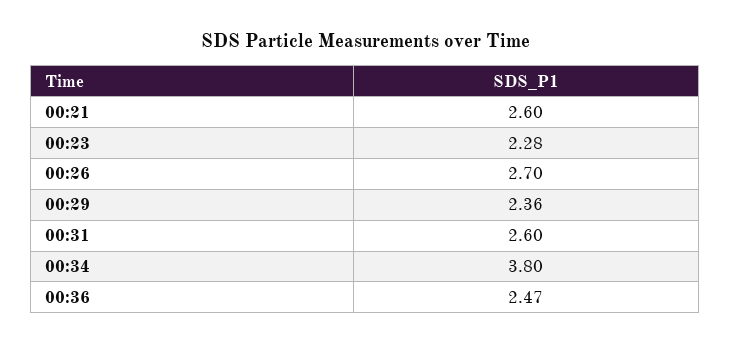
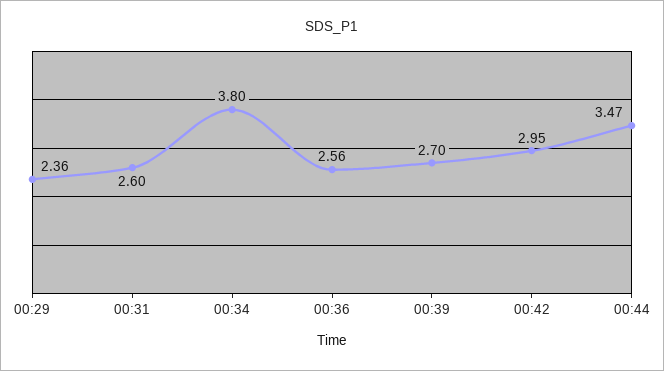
00:21: 2.6 -> none
00:23: 2.28 -> none
00:26: 2.7 -> none
00:36: 2.47 -> 2.56
00:39: none -> 2.7
00:42: none -> 2.95
00:44: none -> 3.47

